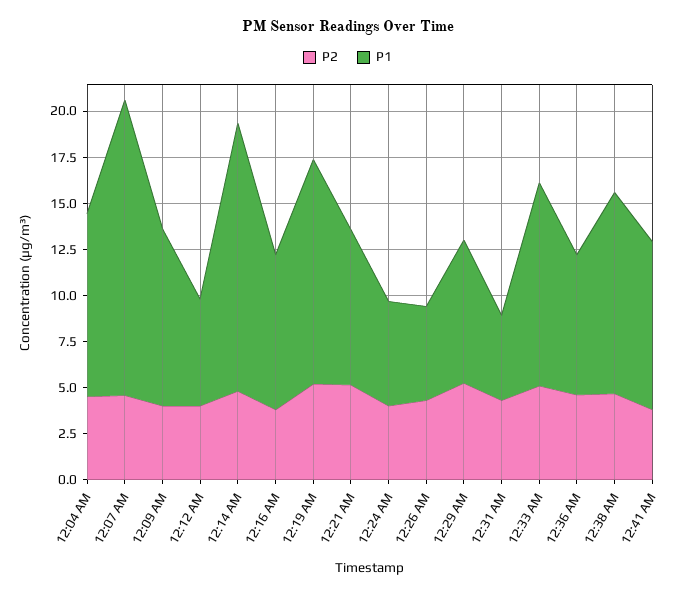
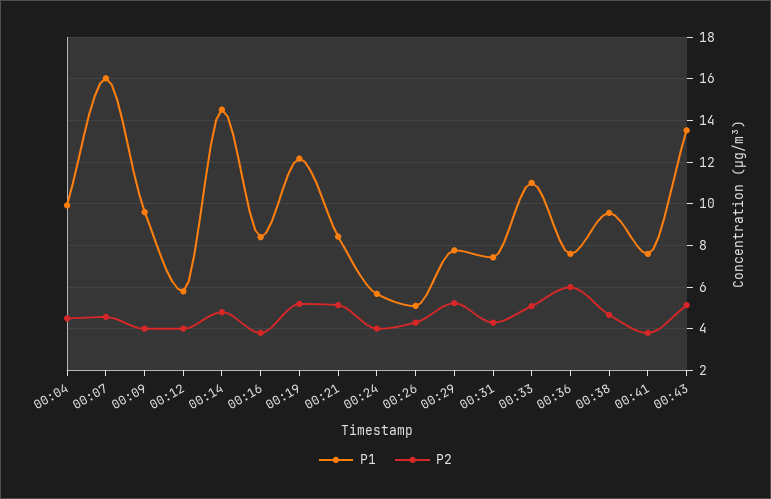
P1, 12:31 AM: 4.5 -> 7.5
P2, 12:36 AM: 4.5 -> 6
P1, 12:38 AM: 11 -> 9.5
P1, 12:41 AM: 9 -> 7.5
P1, 00:43: none -> 13.5
P2, 00:43: none -> 5

